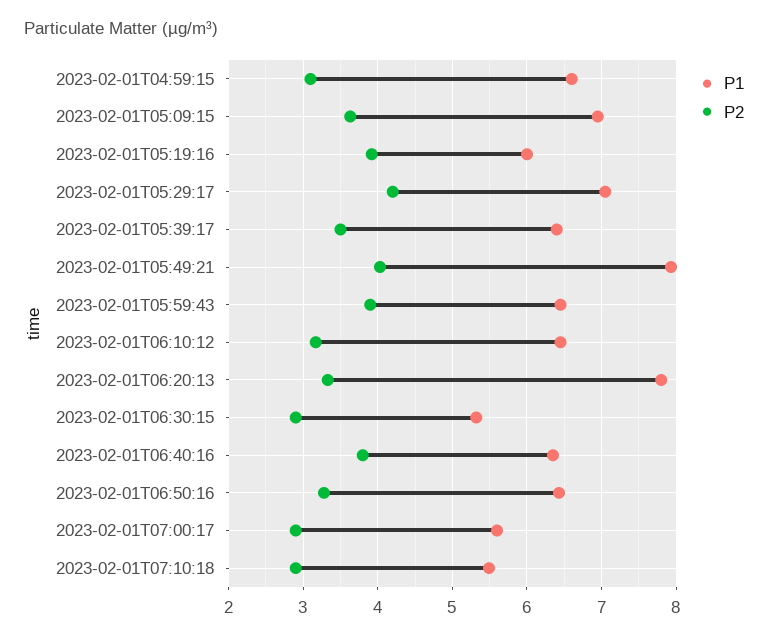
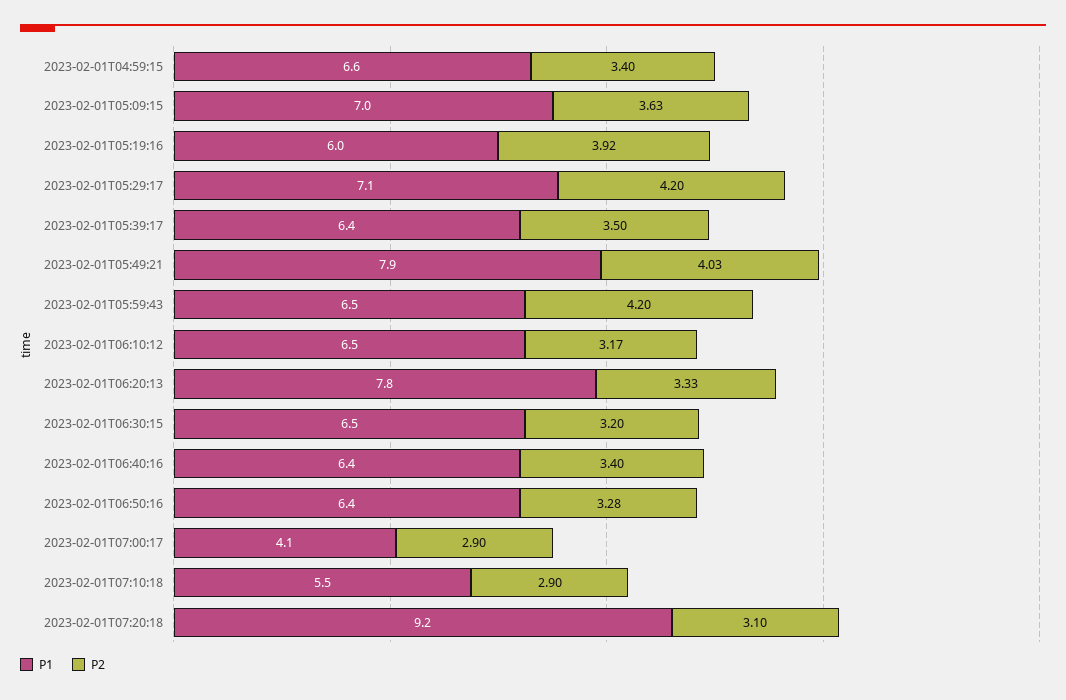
P2, 2023-02-01T04:59:15: 3.1 -> 3.4
P2, 2023-02-01T05:59:43: 3.9 -> 4.2
P1, 2023-02-01T06:30:15: 5.3 -> 6.5
P2, 2023-02-01T06:30:15: 2.9 -> 3.2
P2, 2023-02-01T06:40:16: 3.8 -> 3.4
P1, 2023-02-01T07:00:17: 5.6 -> 4.1
P1, 2023-02-01T07:20:18: none -> 9.2
P2, 2023-02-01T07:20:18: none -> 3.1

